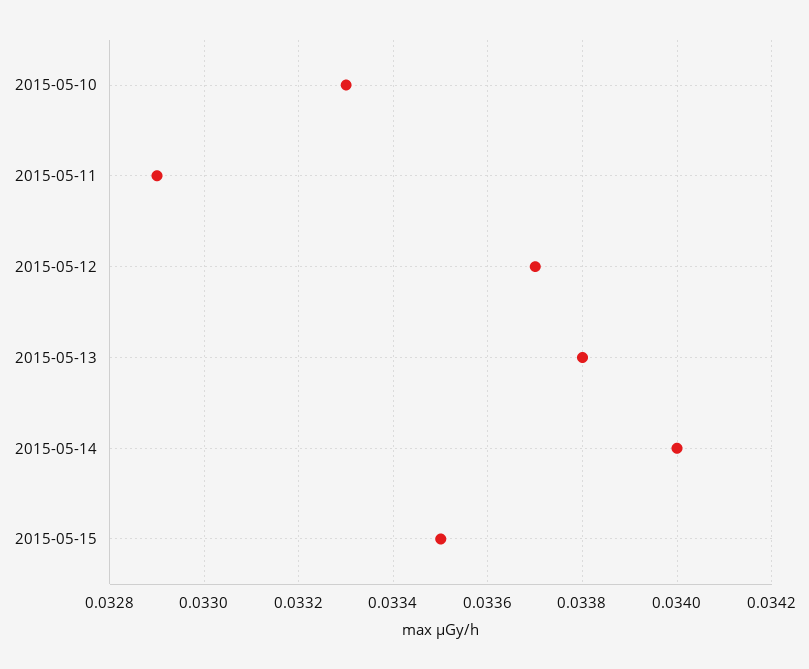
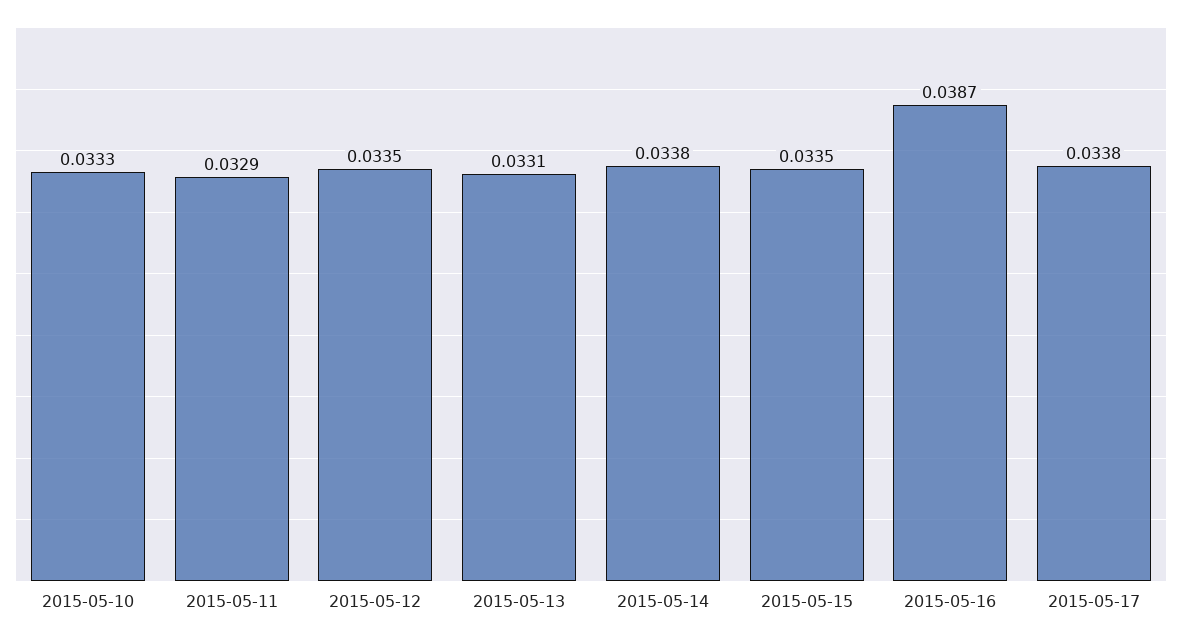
2015-05-12: 0.0337 -> 0.0335
2015-05-13: 0.0338 -> 0.0331
2015-05-14: 0.034 -> 0.0338
2015-05-16: none -> 0.0387
2015-05-17: none -> 0.0338

